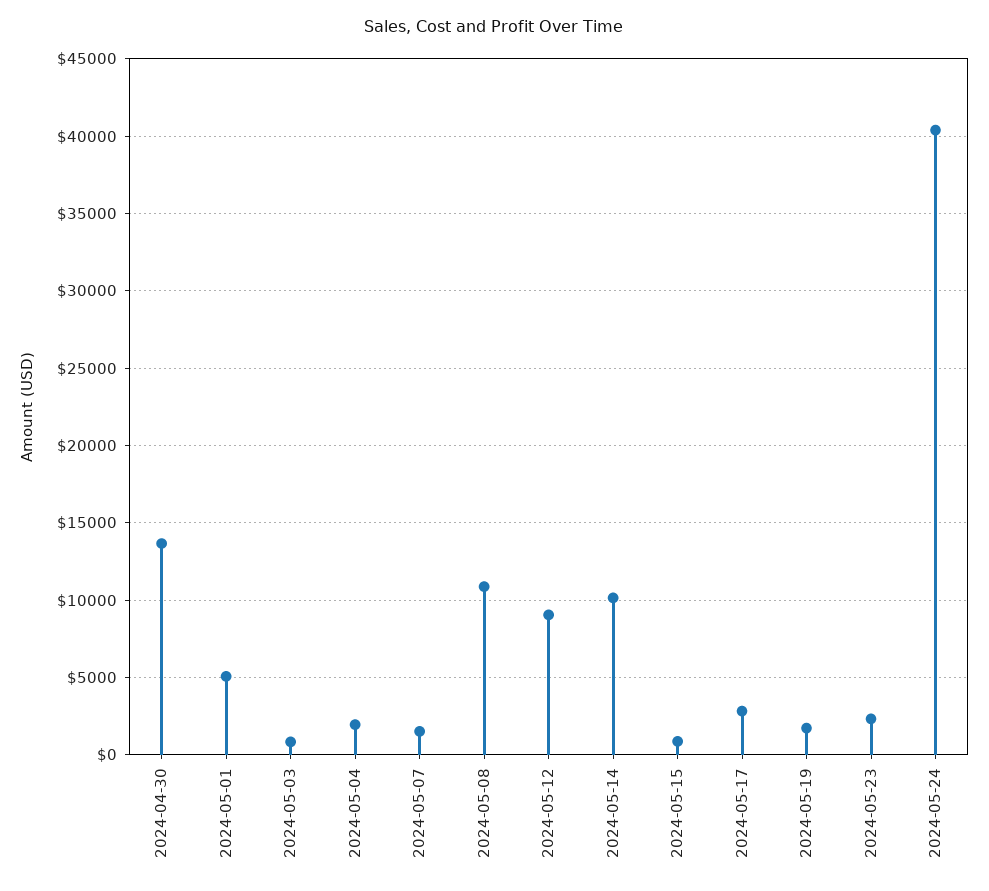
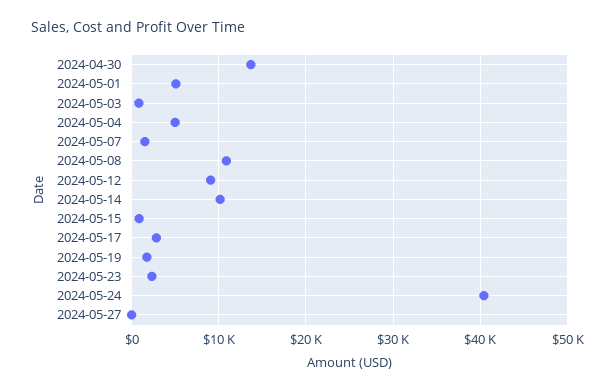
2024-05-04: 2000 -> 5000
2024-05-27: none -> 0

